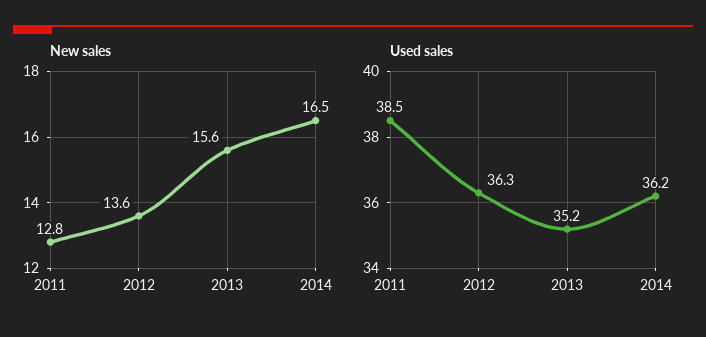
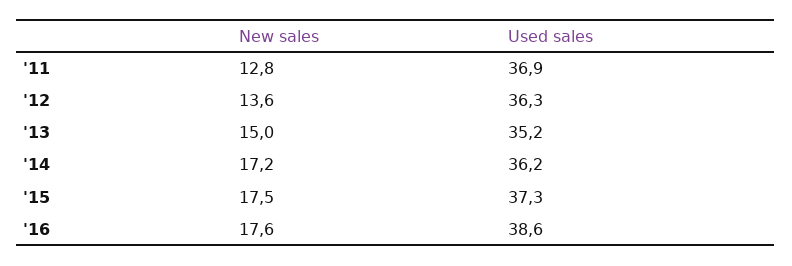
New sales, 2013: 15.6 -> 15
New sales, 2014: 16.5 -> 17.2
Used sales, 2011: 38.5 -> 36.9
New sales, '15: none -> 17.5
Used sales, '15: none -> 37.3
New sales, '16: none -> 17.6
Used sales, '16: none -> 38.6

